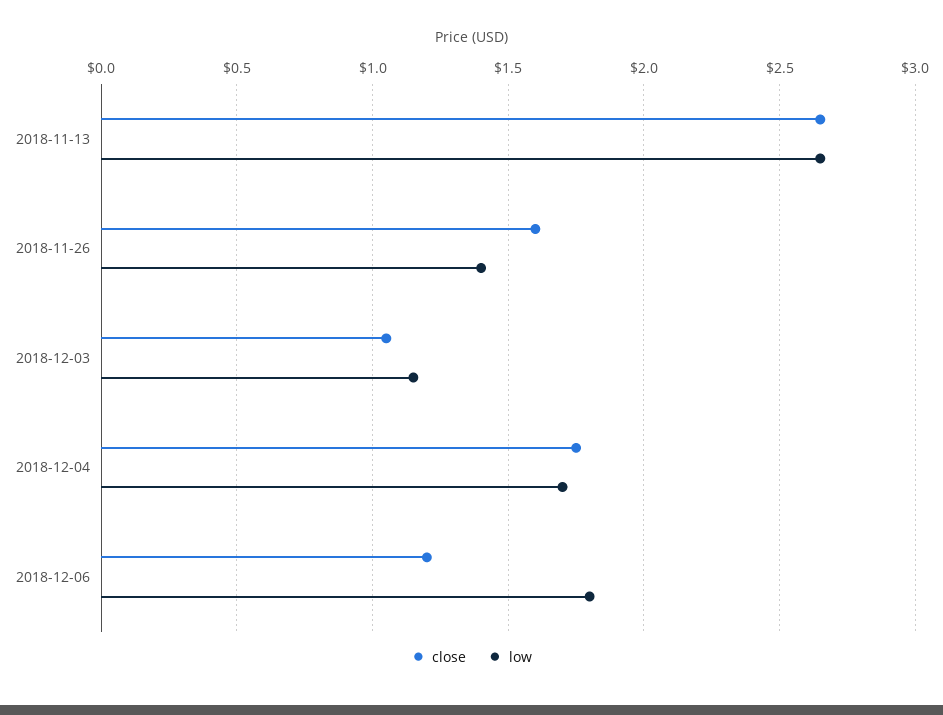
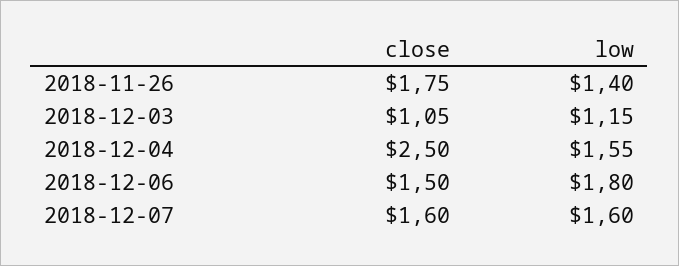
close, 2018-11-13: 2.65 -> none
low, 2018-11-13: 2.65 -> none
close, 2018-11-26: 1.6 -> 1.75
close, 2018-12-04: 1.75 -> 2.5
low, 2018-12-04: 1.7 -> 1.55
close, 2018-12-06: 1.2 -> 1.5
close, 2018-12-07: none -> 1.6
low, 2018-12-07: none -> 1.6

